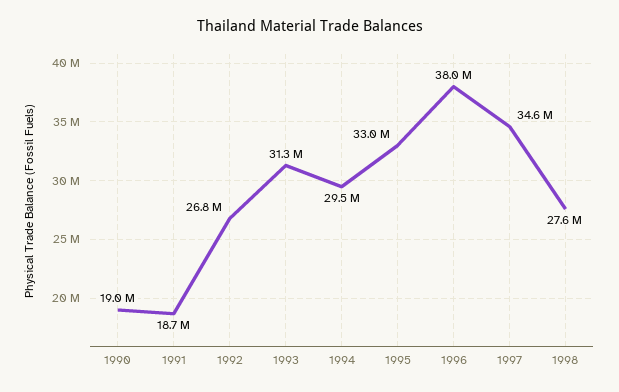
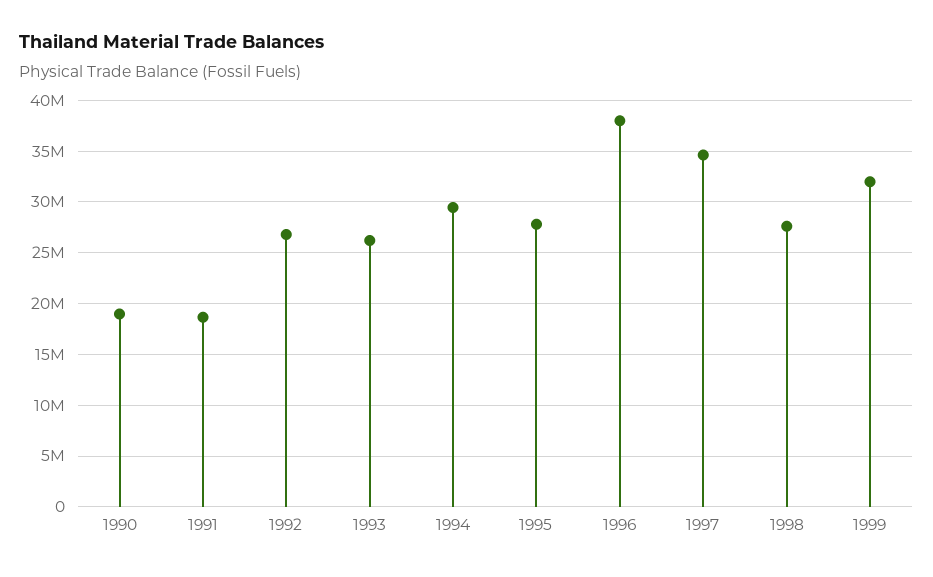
1993: 31300000 -> 26000000
1995: 33000000 -> 28000000
1999: none -> 32000000

